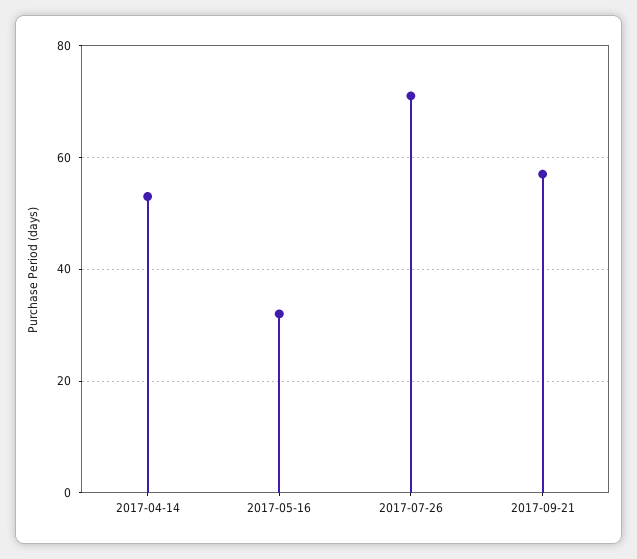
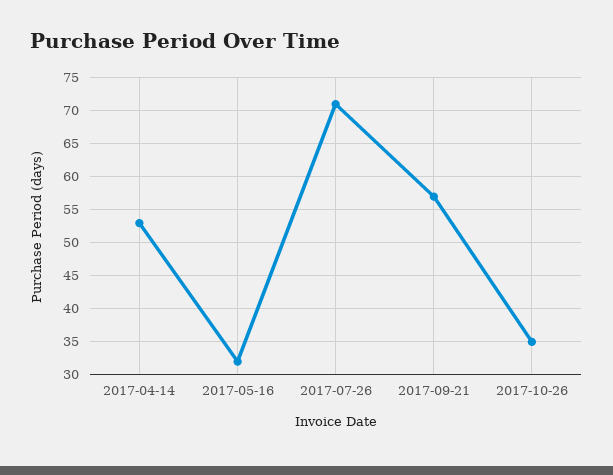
2017-10-26: none -> 35

